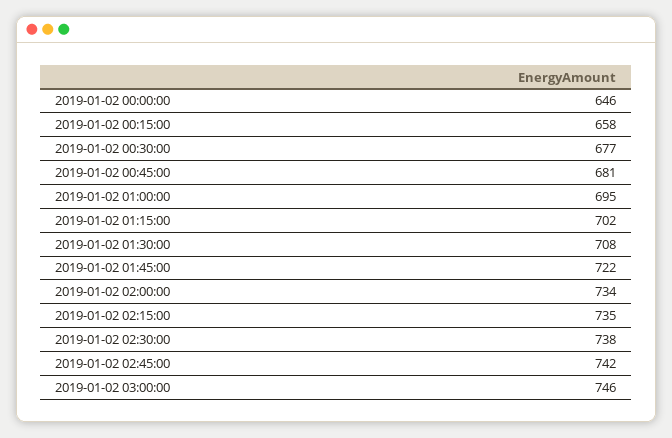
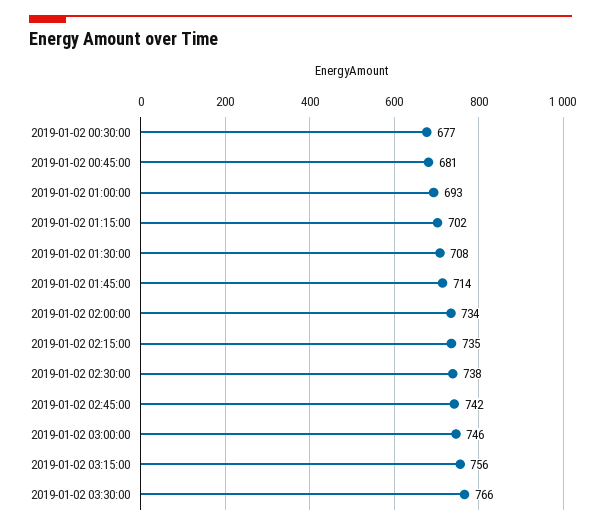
2019-01-02 00:00:00: 646 -> none
2019-01-02 00:15:00: 658 -> none
2019-01-02 01:00:00: 695 -> 693
2019-01-02 01:45:00: 722 -> 714
2019-01-02 03:15:00: none -> 756
2019-01-02 03:30:00: none -> 766

